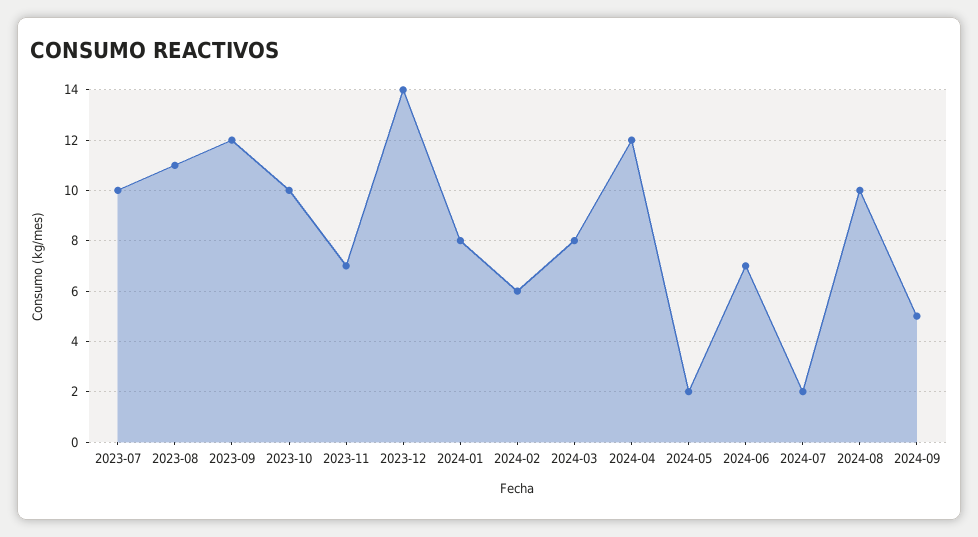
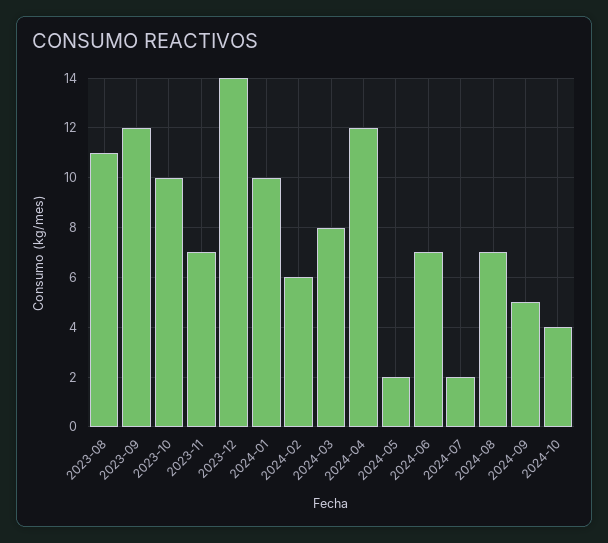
2023-07: 10 -> none
2024-01: 8 -> 10
2024-08: 10 -> 7
2024-10: none -> 4

